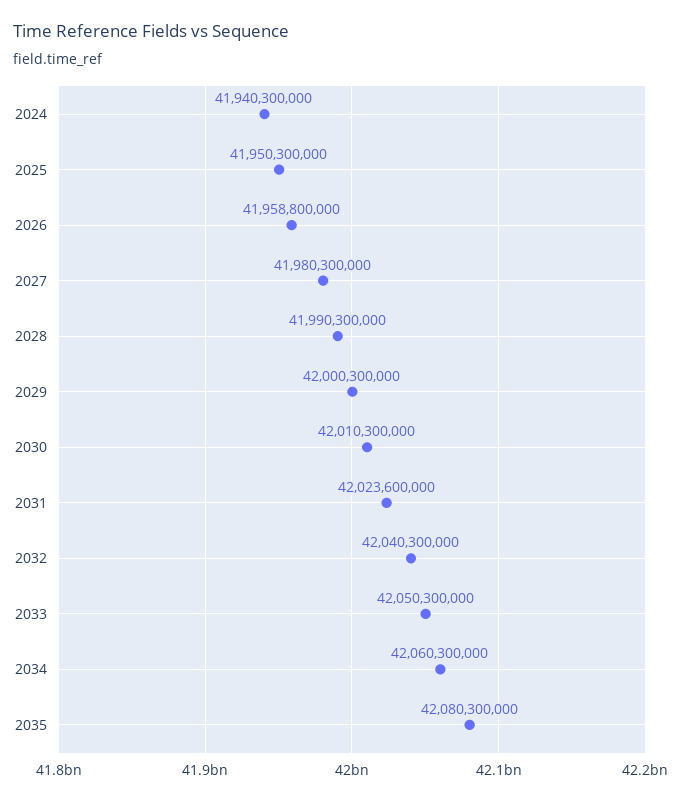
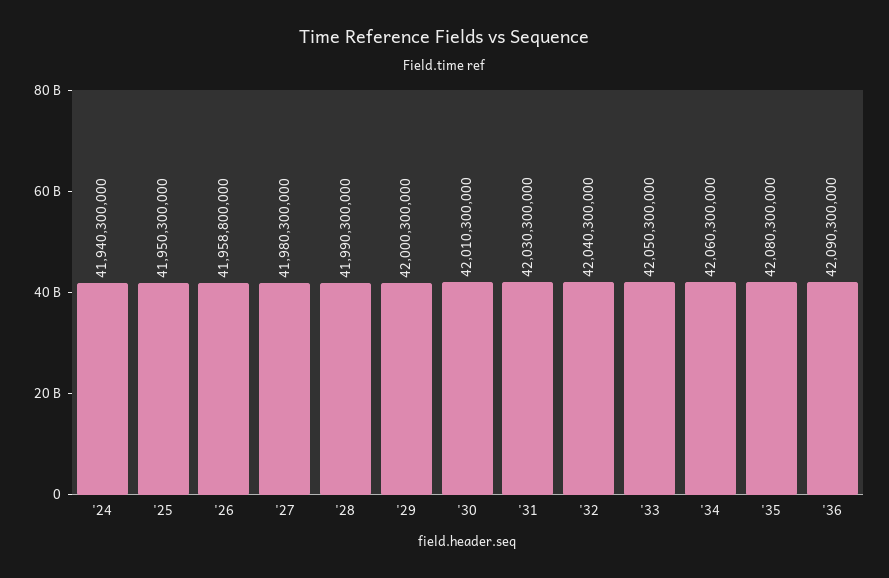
2031: 42023600000 -> 42030300000
'36: none -> 42090300000

